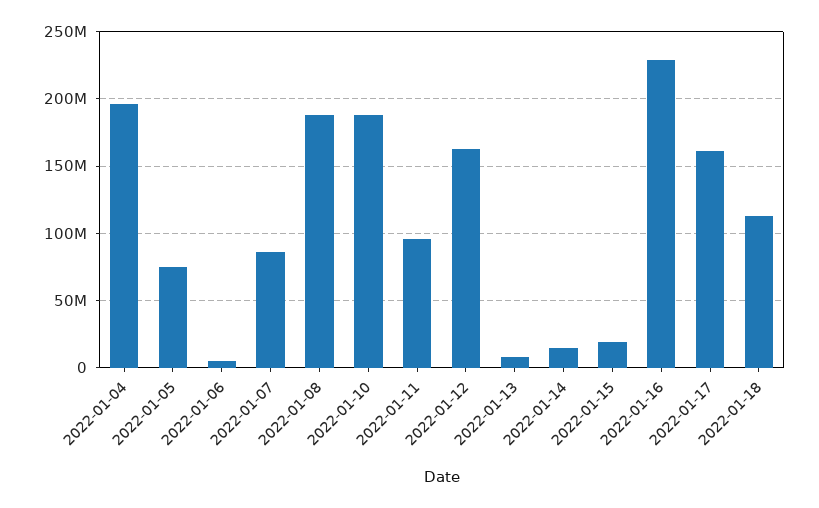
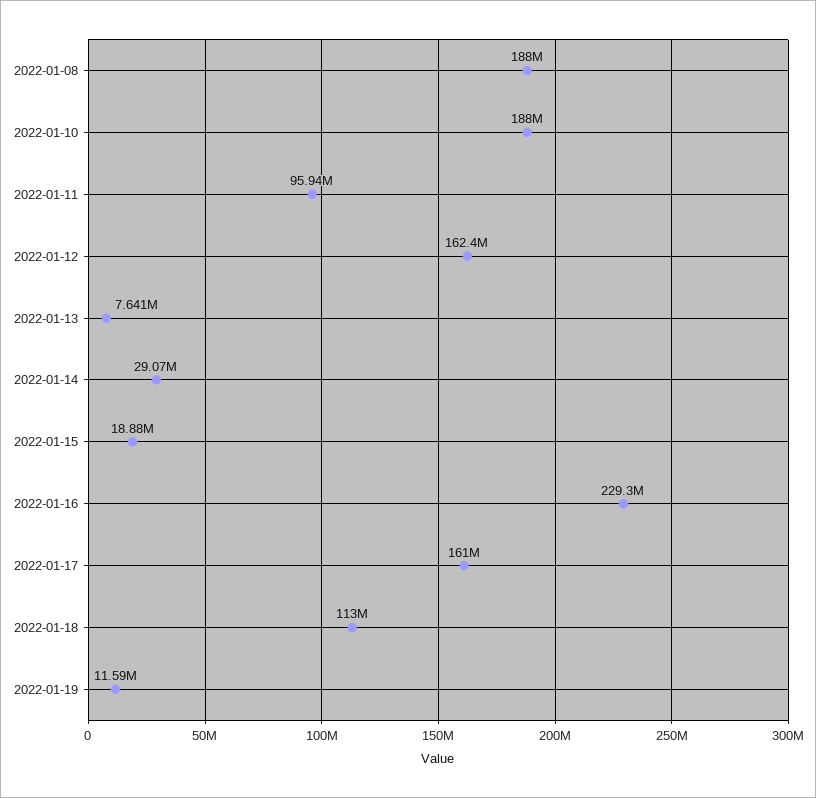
2022-01-04: 195000000 -> none
2022-01-05: 75000000 -> none
2022-01-06: 5000000 -> none
2022-01-07: 85000000 -> none
2022-01-14: 15000000 -> 29070000
2022-01-19: none -> 11590000

